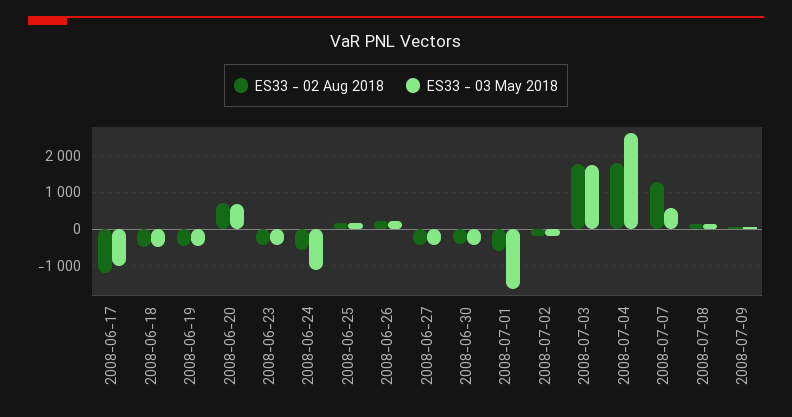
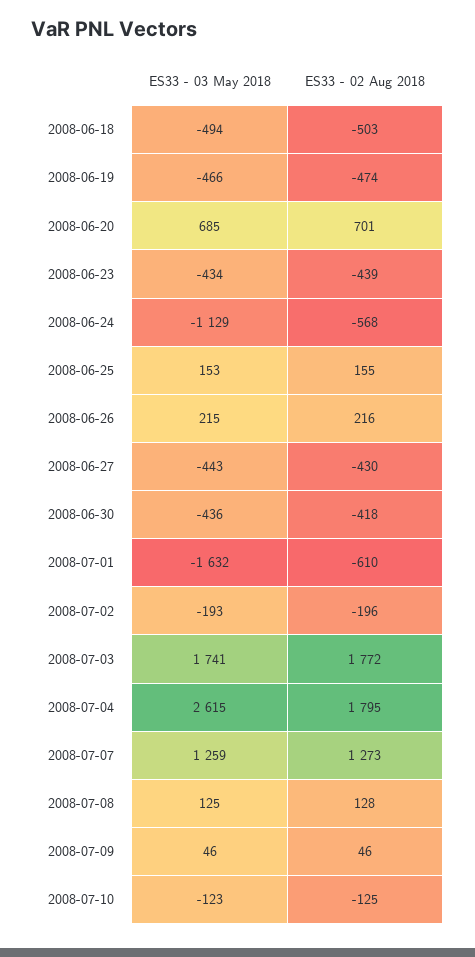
ES33 - 02 Aug 2018, 2008-06-17: -1200 -> none
ES33 - 03 May 2018, 2008-06-17: -1000 -> none
ES33 - 03 May 2018, 2008-07-07: 600 -> 1259
ES33 - 03 May 2018, 2008-07-10: none -> -123
ES33 - 02 Aug 2018, 2008-07-10: none -> -125

